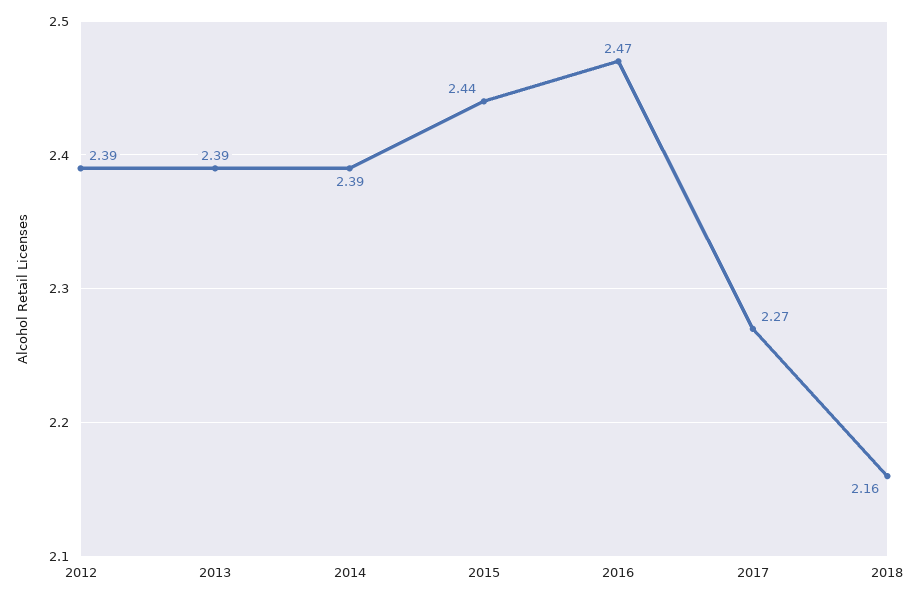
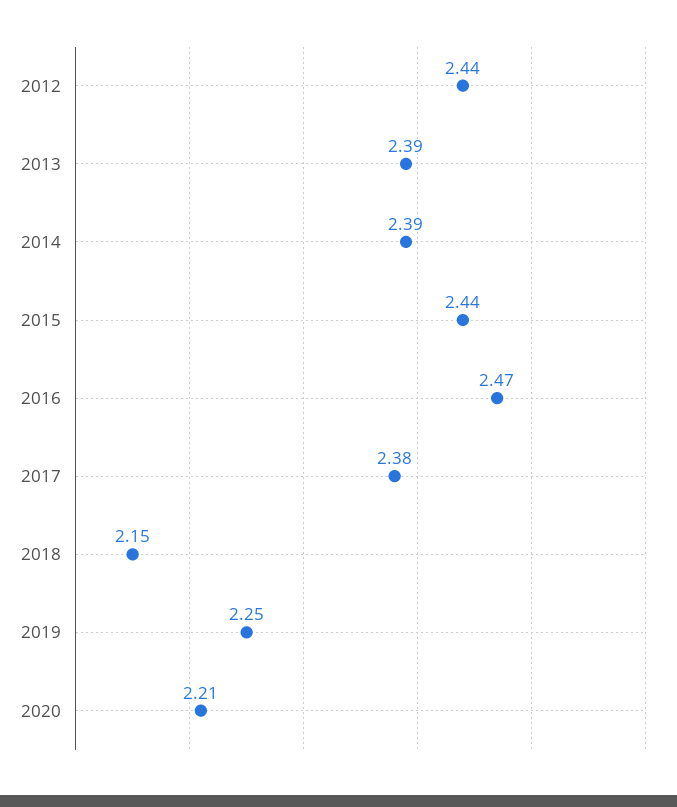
2012: 2.39 -> 2.44
2017: 2.27 -> 2.38
2018: 2.16 -> 2.15
2019: none -> 2.25
2020: none -> 2.21

